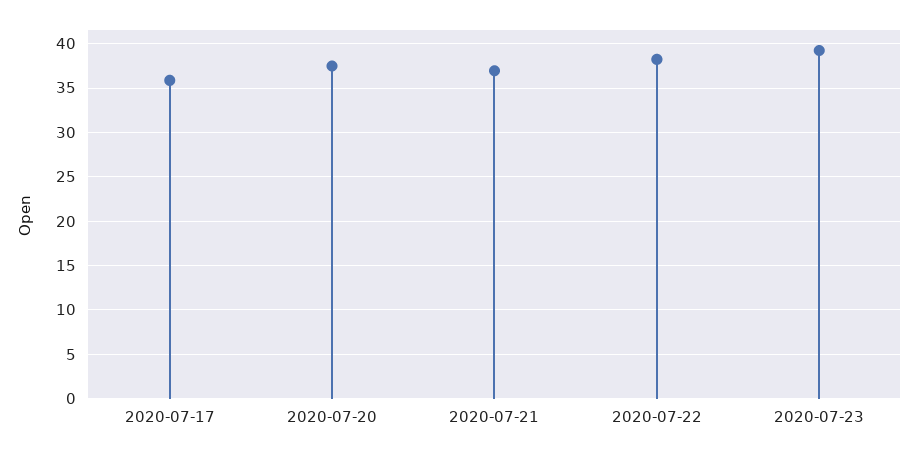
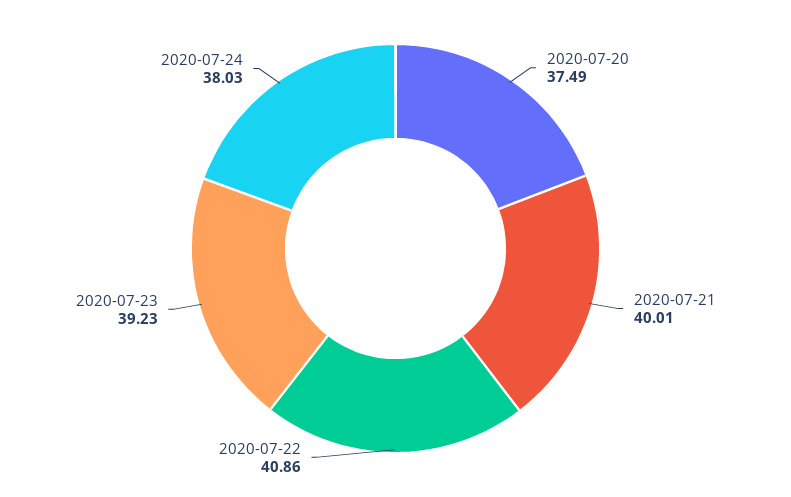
2020-07-17: 36 -> none
2020-07-21: 37 -> 40.01
2020-07-22: 38 -> 40.86
2020-07-24: none -> 38.03

